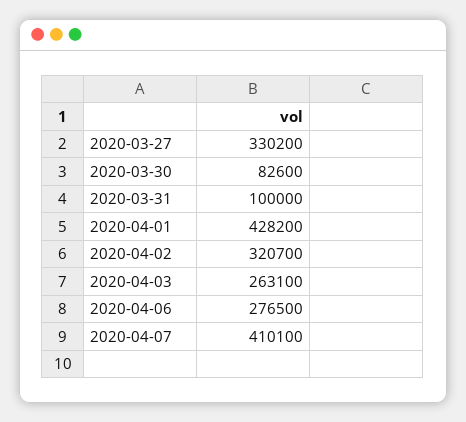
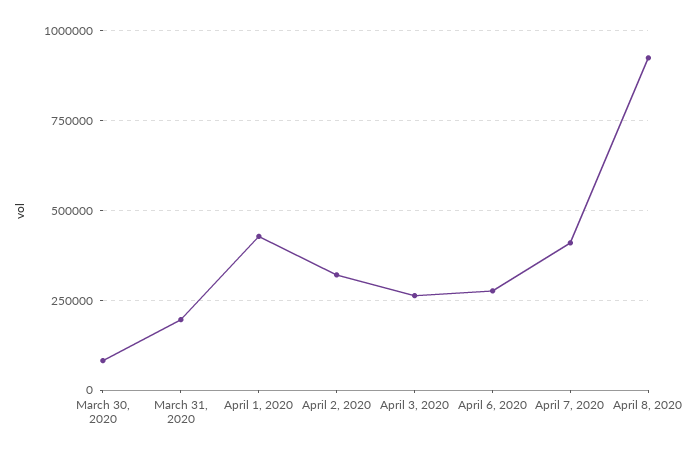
2020-03-27: 330200 -> none
2020-03-31: 100000 -> 200000
April 8, 2020: none -> 925000

